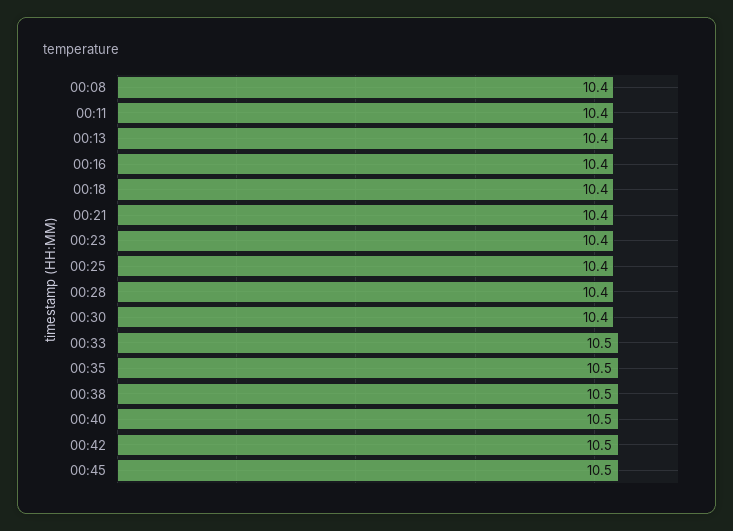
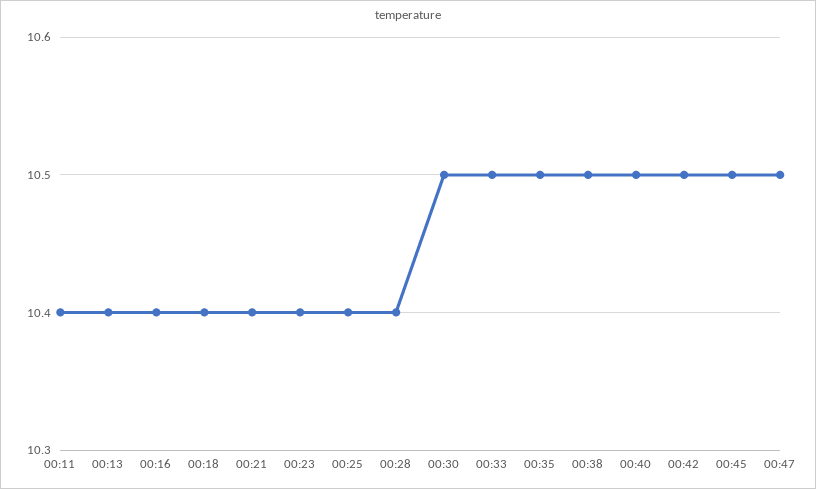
00:08: 10.4 -> none
00:30: 10.4 -> 10.5
00:47: none -> 10.5

